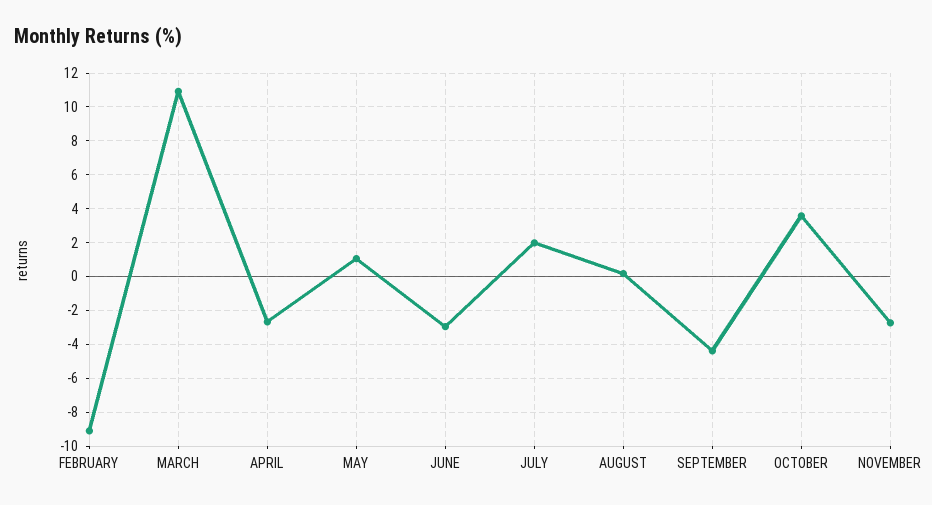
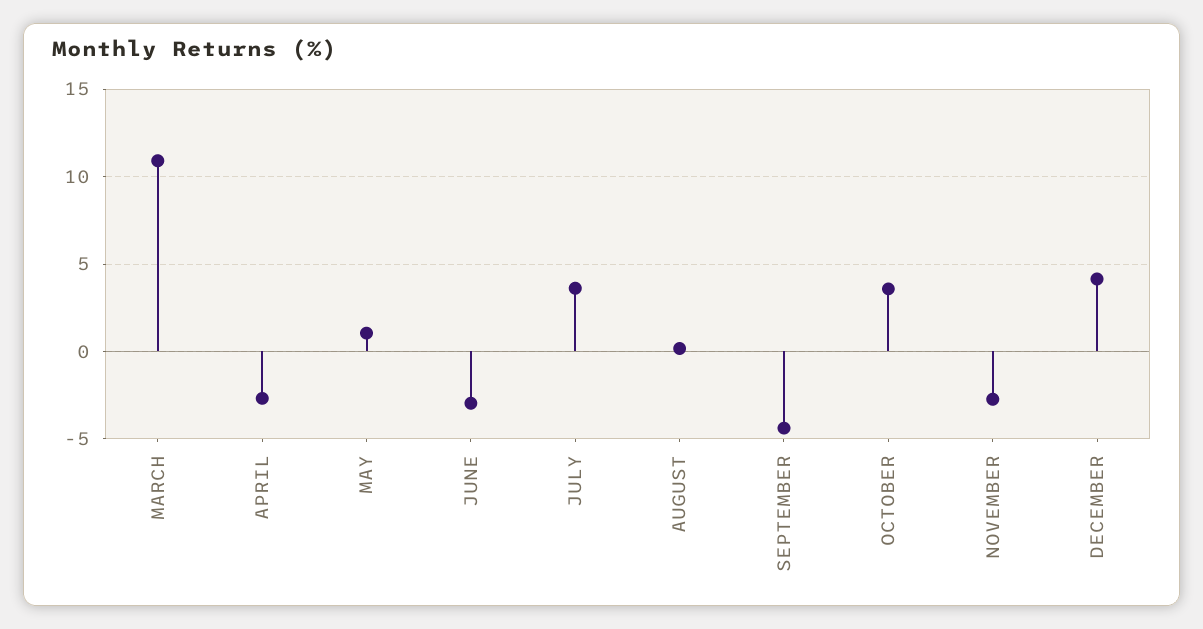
FEBRUARY: -9 -> none
JULY: 2 -> 3.5
DECEMBER: none -> 4

